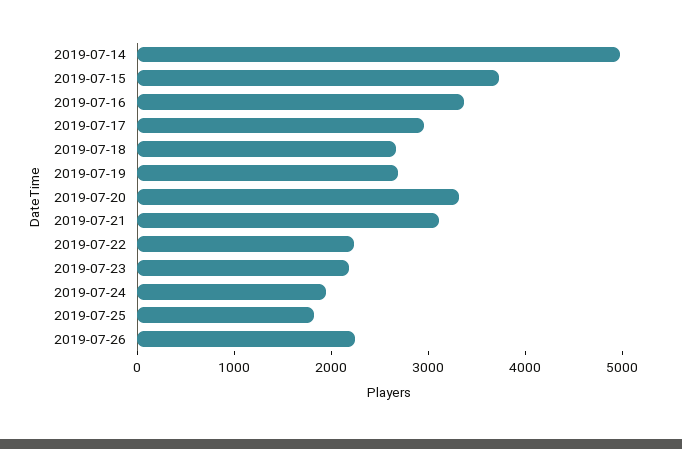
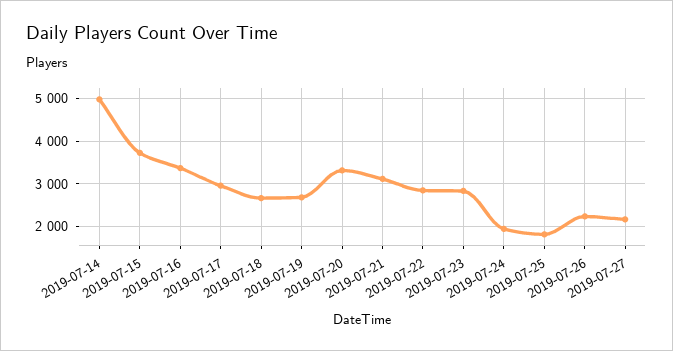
2019-07-22: 2200 -> 2800
2019-07-23: 2200 -> 2800
2019-07-27: none -> 2200

